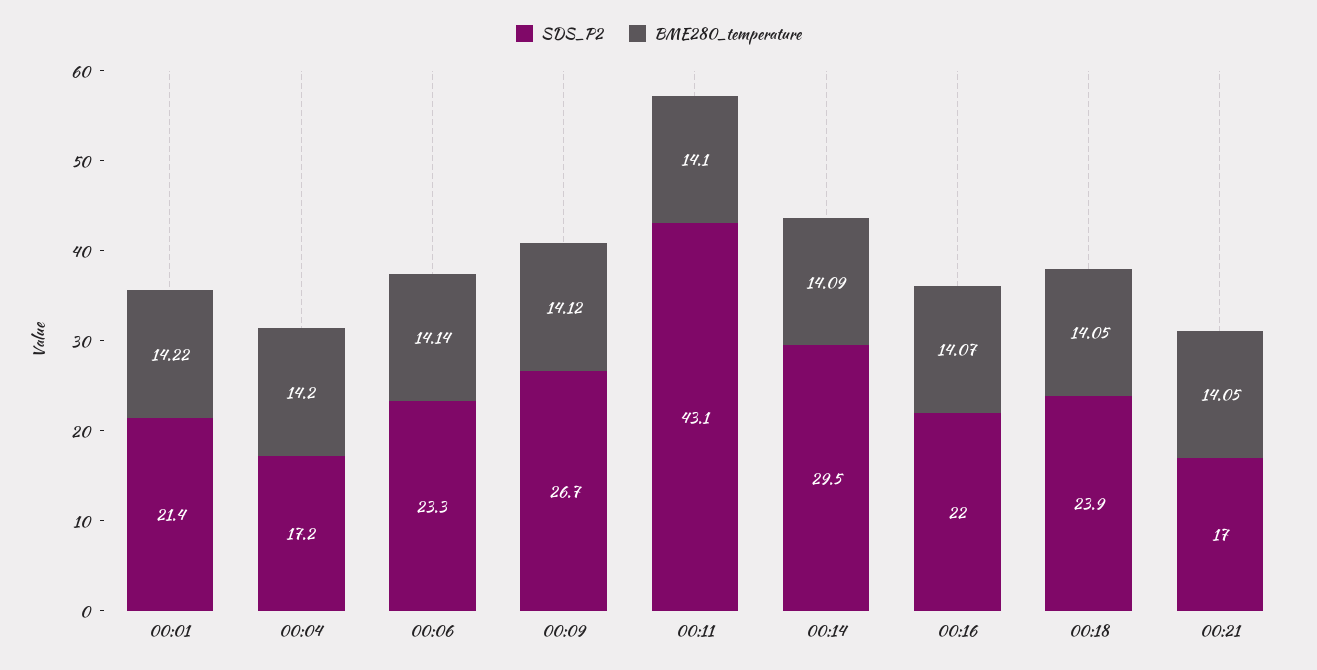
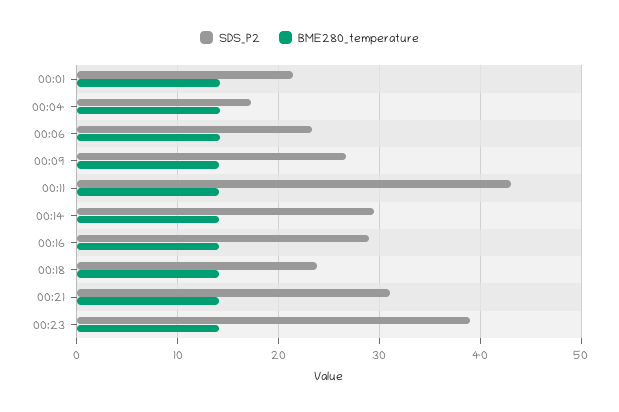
SDS_P2, 00:16: 22 -> 29
SDS_P2, 00:21: 17 -> 31
SDS_P2, 00:23: none -> 39
BME280_temperature, 00:23: none -> 14

